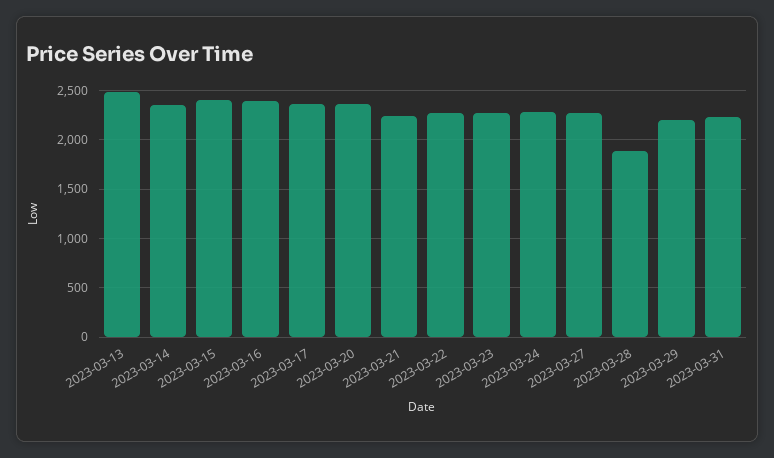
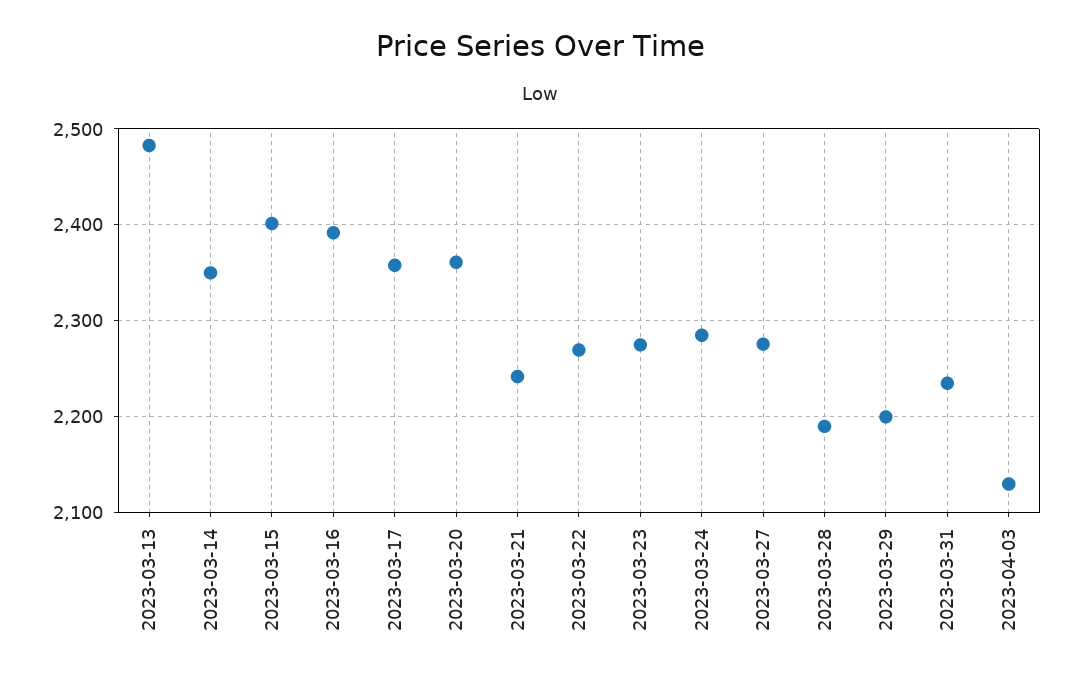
2023-03-28: 1900 -> 2190
2023-04-03: none -> 2130

